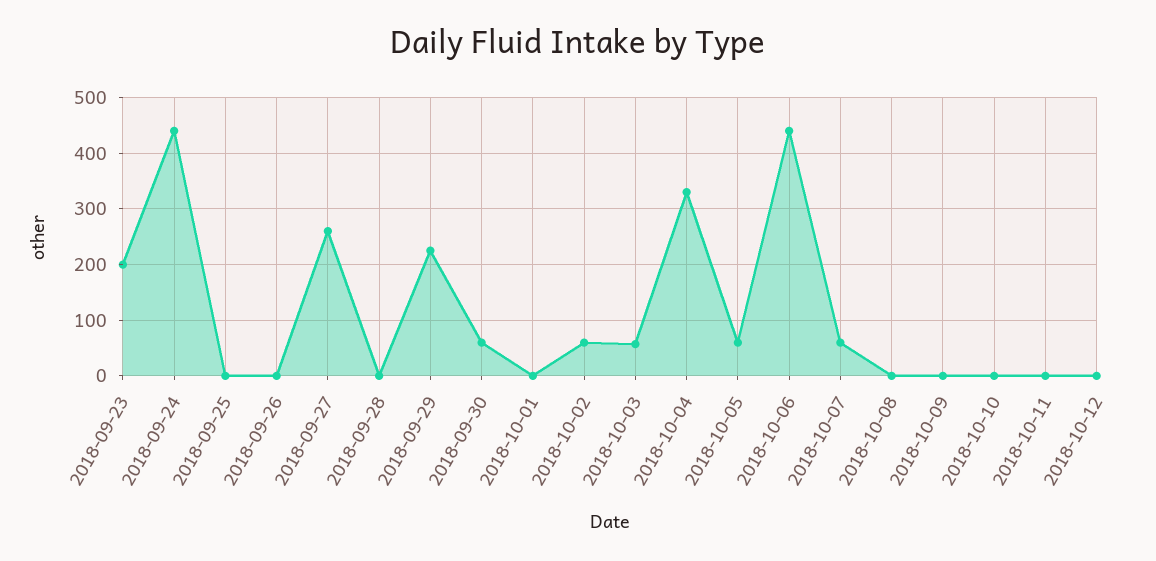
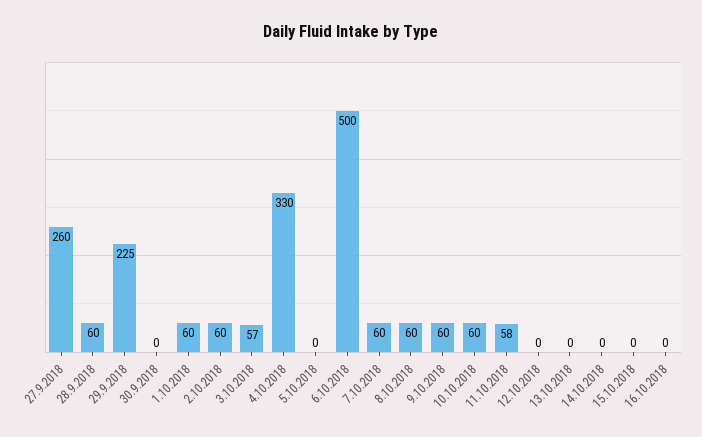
2018-09-23: 200 -> none
2018-09-24: 440 -> none
2018-09-25: 0 -> none
2018-09-26: 0 -> none
2018-09-28: 0 -> 60
2018-09-30: 60 -> 0
2018-10-01: 0 -> 60
2018-10-05: 60 -> 0
2018-10-06: 440 -> 500
2018-10-08: 0 -> 60
2018-10-09: 0 -> 60
2018-10-10: 0 -> 60
2018-10-11: 0 -> 58
13.10.2018: none -> 0
14.10.2018: none -> 0
15.10.2018: none -> 0
16.10.2018: none -> 0

